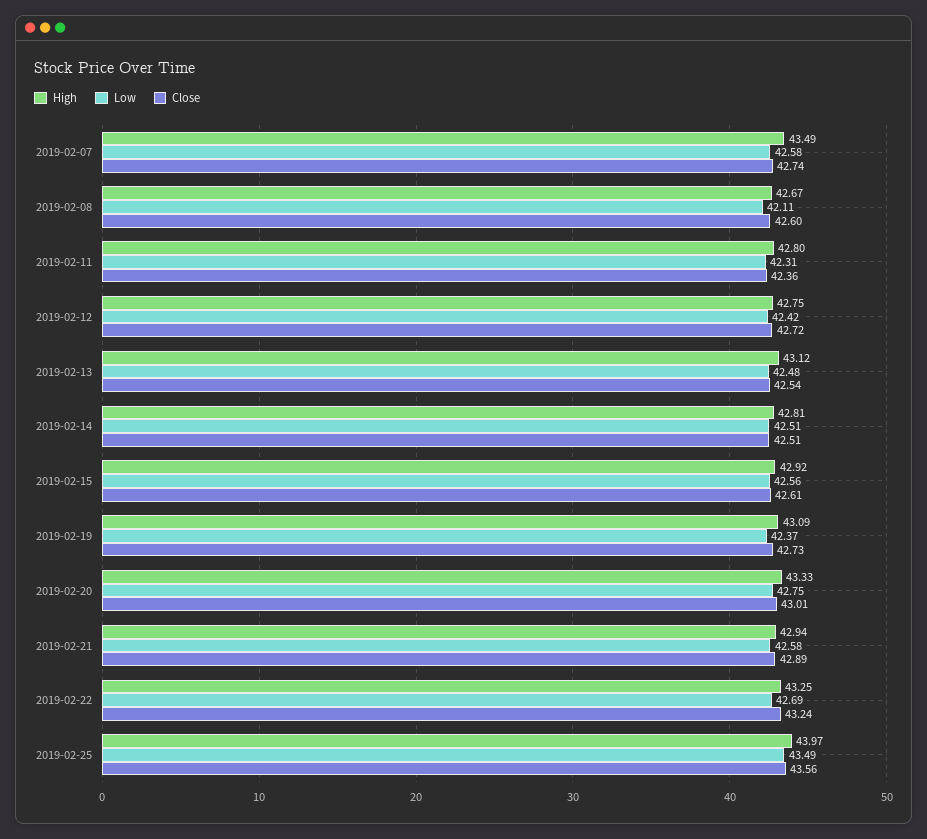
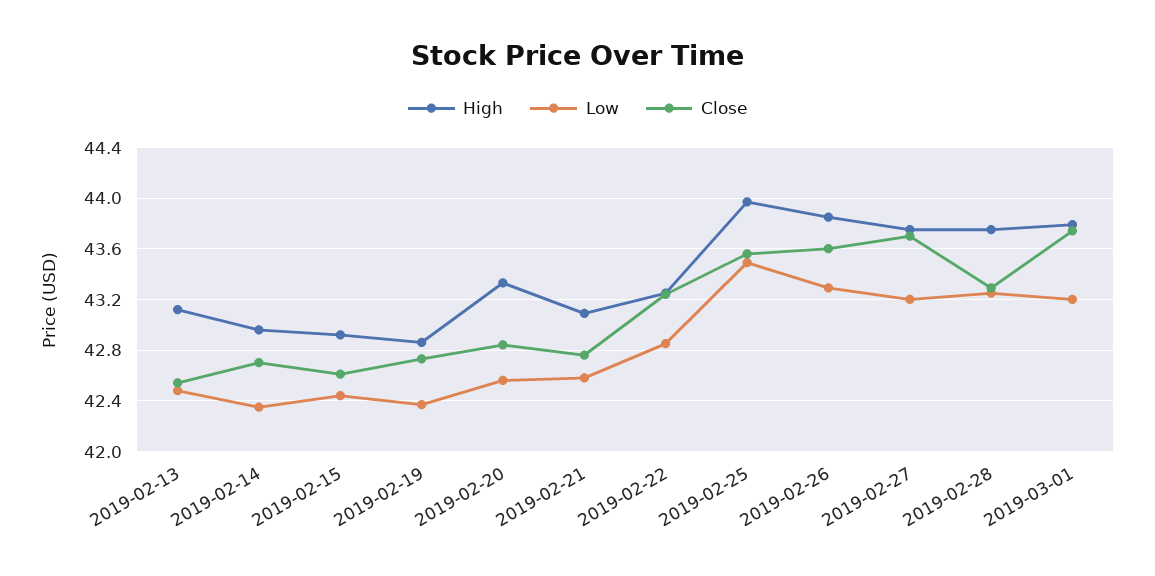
High, 2019-02-07: 43.49 -> none
Low, 2019-02-07: 42.58 -> none
Close, 2019-02-07: 42.74 -> none
High, 2019-02-08: 42.67 -> none
Low, 2019-02-08: 42.11 -> none
Close, 2019-02-08: 42.6 -> none
High, 2019-02-11: 42.8 -> none
Low, 2019-02-11: 42.31 -> none
Close, 2019-02-11: 42.36 -> none
High, 2019-02-12: 42.75 -> none
Low, 2019-02-12: 42.42 -> none
Close, 2019-02-12: 42.72 -> none
High, 2019-02-14: 42.81 -> 42.95
Low, 2019-02-14: 42.51 -> 42.35
Close, 2019-02-14: 42.51 -> 42.7
Low, 2019-02-15: 42.56 -> 42.45
High, 2019-02-19: 43.09 -> 42.85
Low, 2019-02-20: 42.75 -> 42.55
Close, 2019-02-20: 43.01 -> 42.85
High, 2019-02-21: 42.94 -> 43.1
Close, 2019-02-21: 42.89 -> 42.75
Low, 2019-02-22: 42.69 -> 42.85
High, 2019-02-26: none -> 43.85
Low, 2019-02-26: none -> 43.3
Close, 2019-02-26: none -> 43.6
High, 2019-02-27: none -> 43.75
Low, 2019-02-27: none -> 43.2
Close, 2019-02-27: none -> 43.7
High, 2019-02-28: none -> 43.75
Low, 2019-02-28: none -> 43.25
Close, 2019-02-28: none -> 43.3
High, 2019-03-01: none -> 43.8
Low, 2019-03-01: none -> 43.2
Close, 2019-03-01: none -> 43.75

